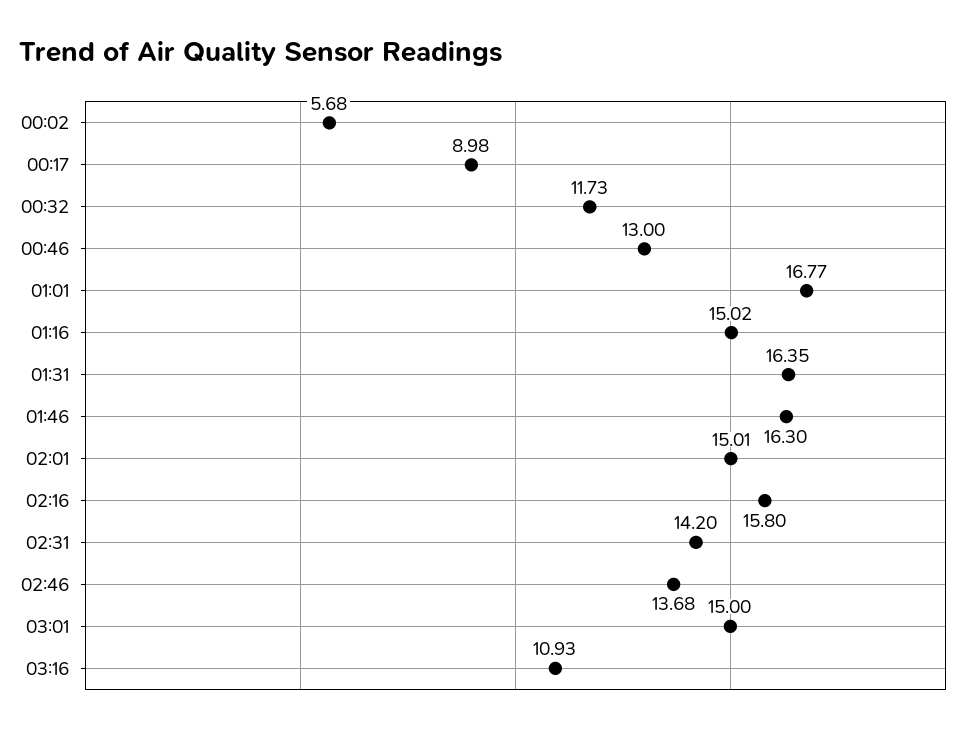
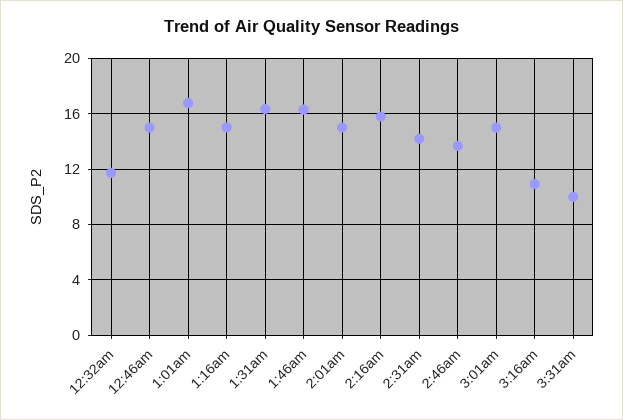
00:02: 5.68 -> none
00:17: 8.98 -> none
00:46: 13 -> 15
3:31am: none -> 10

